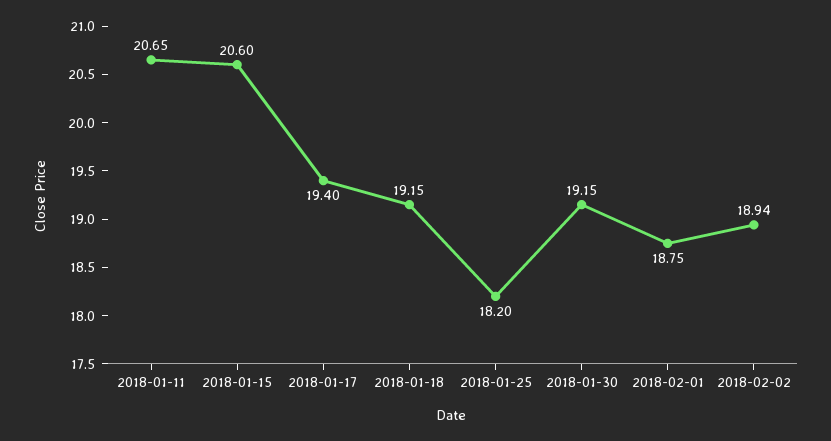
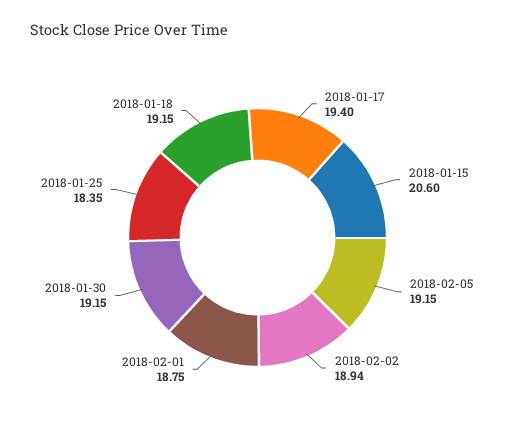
2018-01-11: 20.65 -> none
2018-01-25: 18.2 -> 18.35
2018-02-05: none -> 19.15

